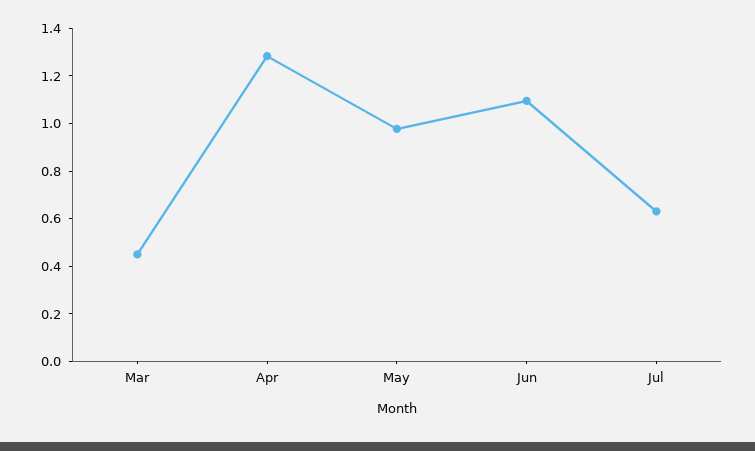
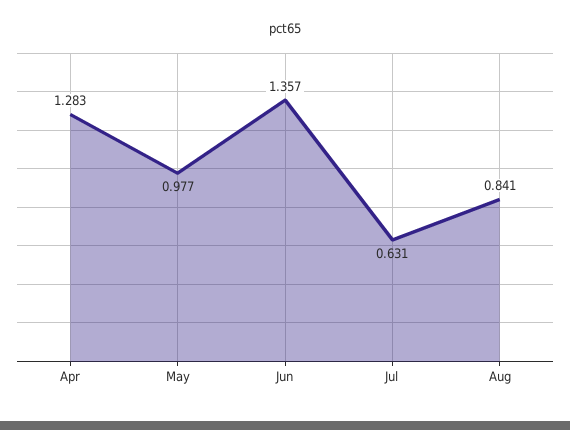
Mar: 0.45 -> none
Jun: 1.1 -> 1.357
Aug: none -> 0.841

